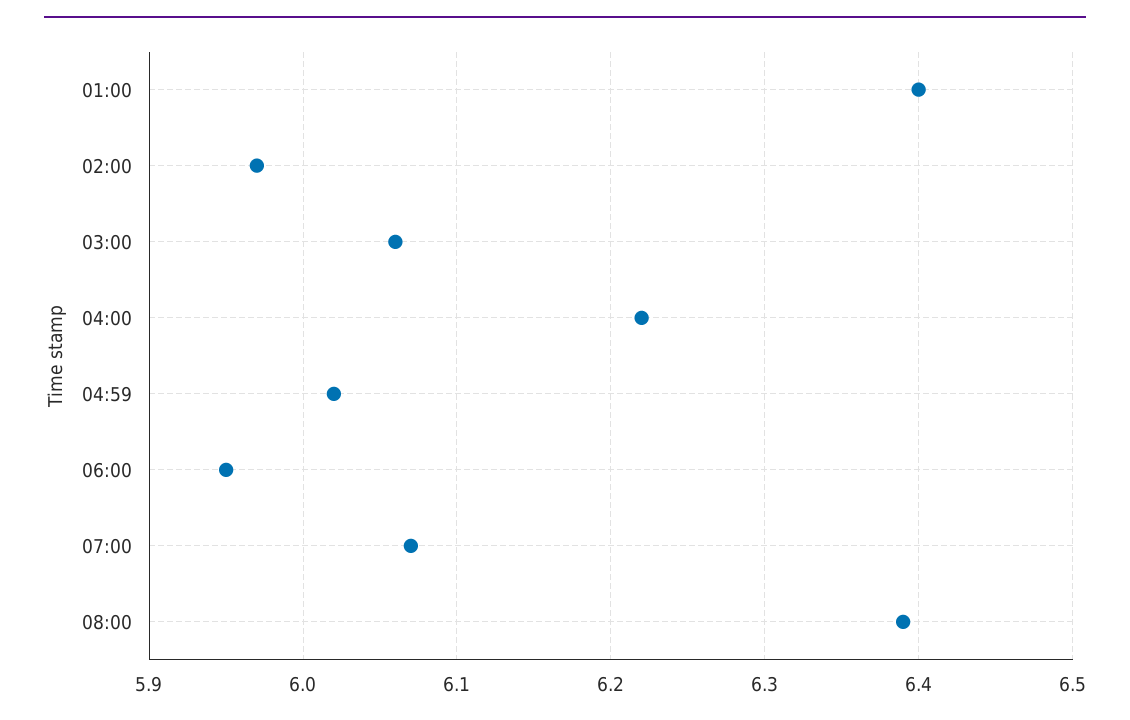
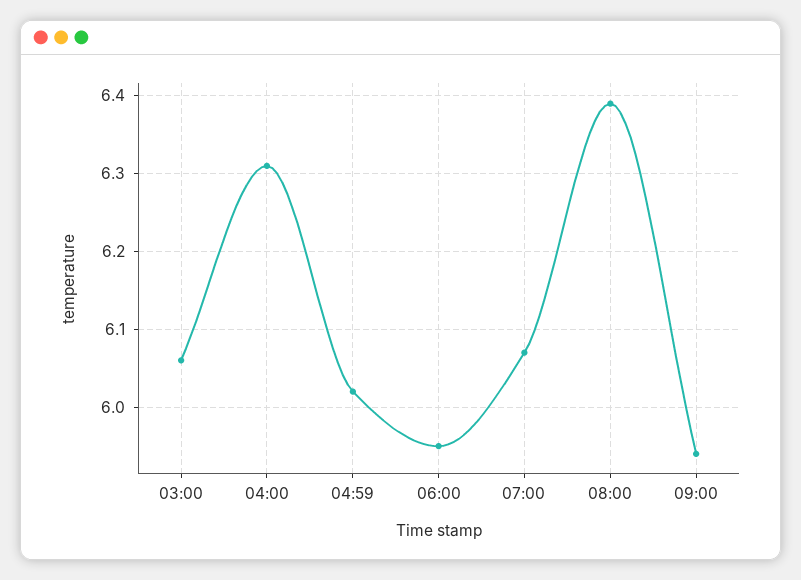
01:00: 6.4 -> none
02:00: 5.97 -> none
04:00: 6.22 -> 6.31
09:00: none -> 5.94

